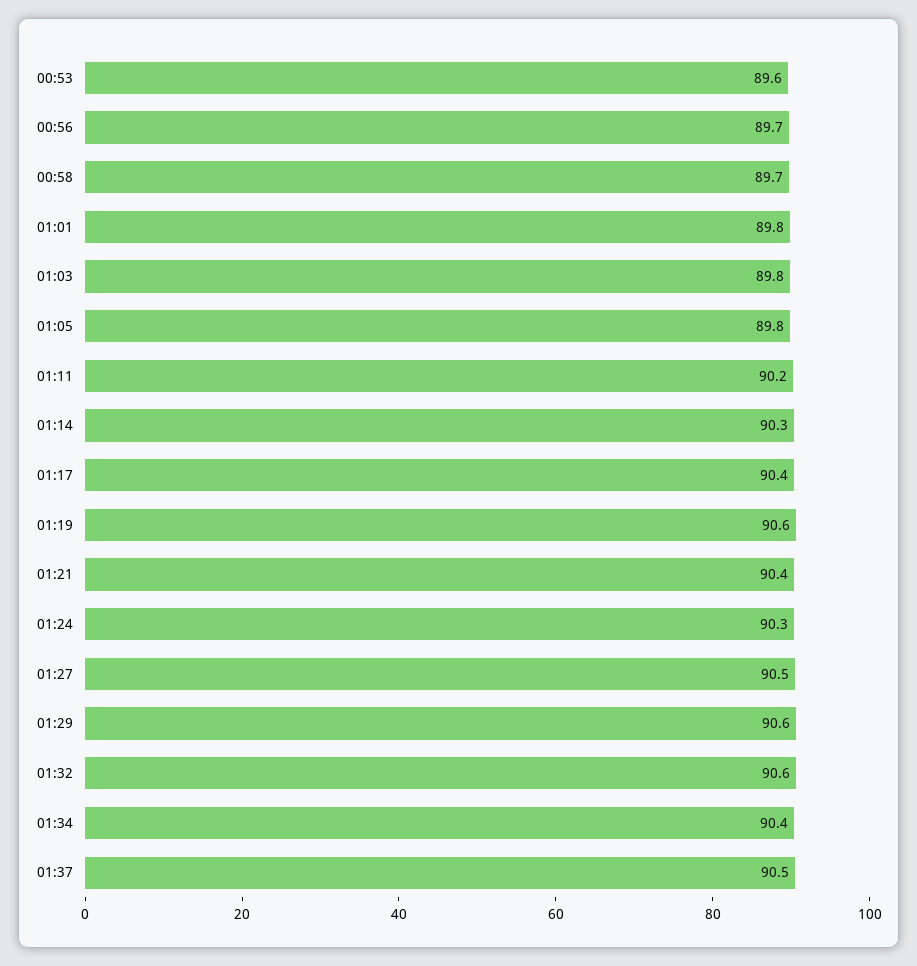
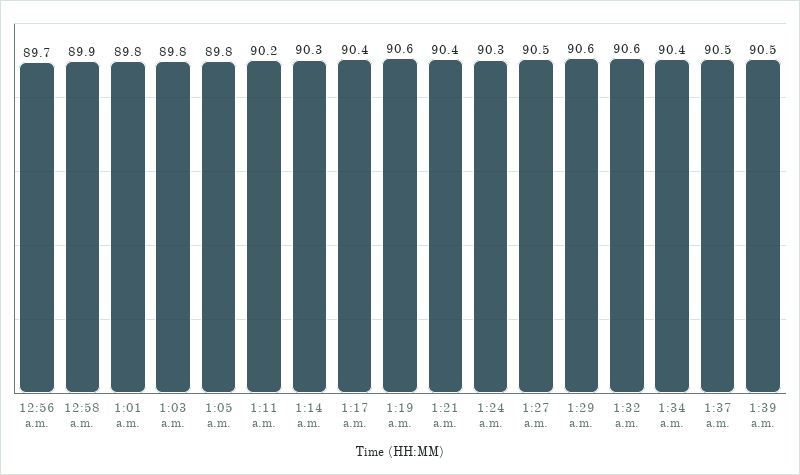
00:53: 89.6 -> none
00:58: 89.7 -> 89.9
1:39 a.m.: none -> 90.5

